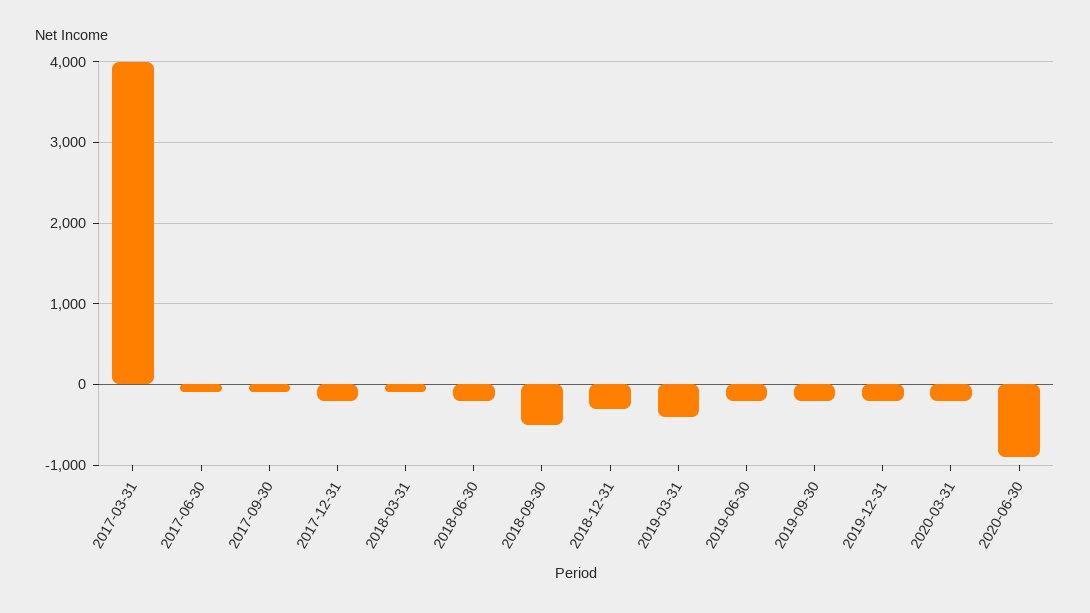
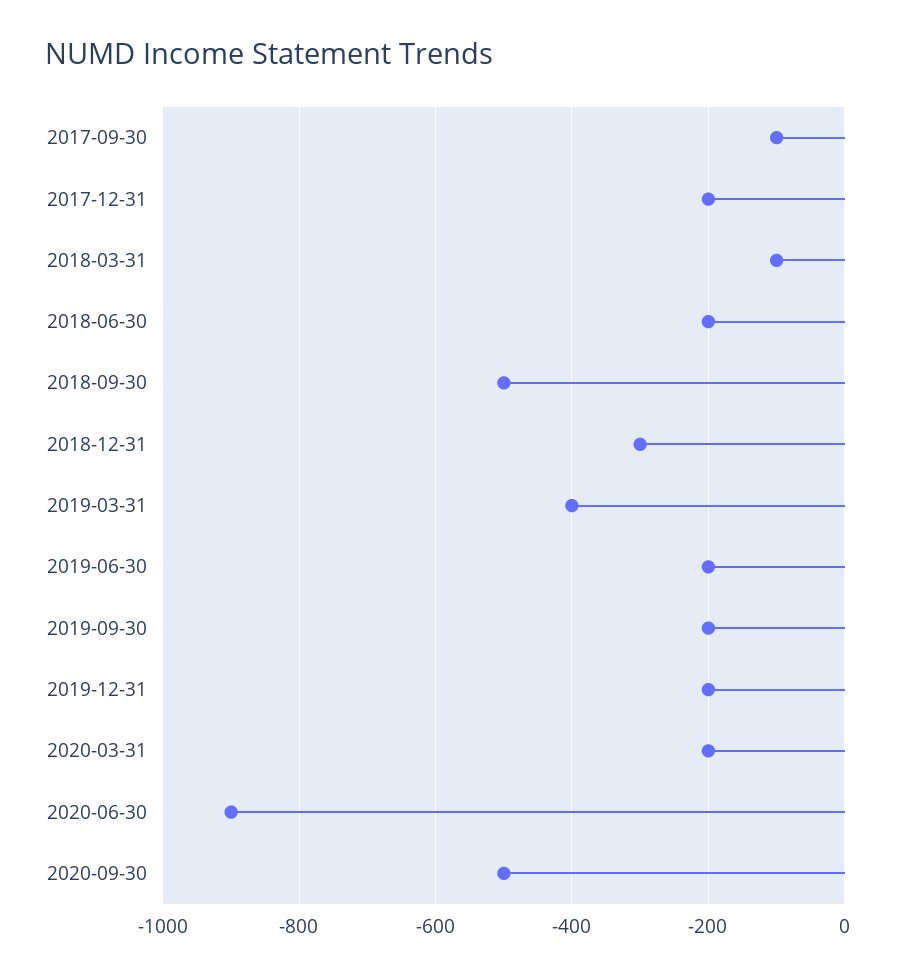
2017-03-31: 4000 -> none
2017-06-30: -100 -> none
2020-09-30: none -> -500

